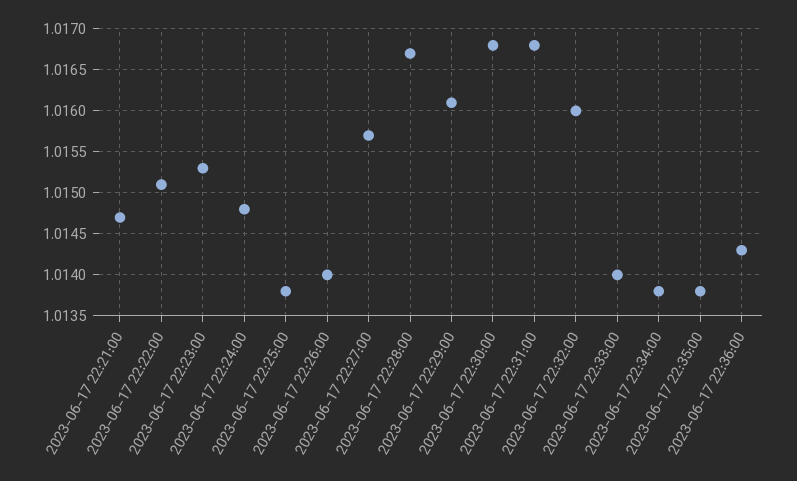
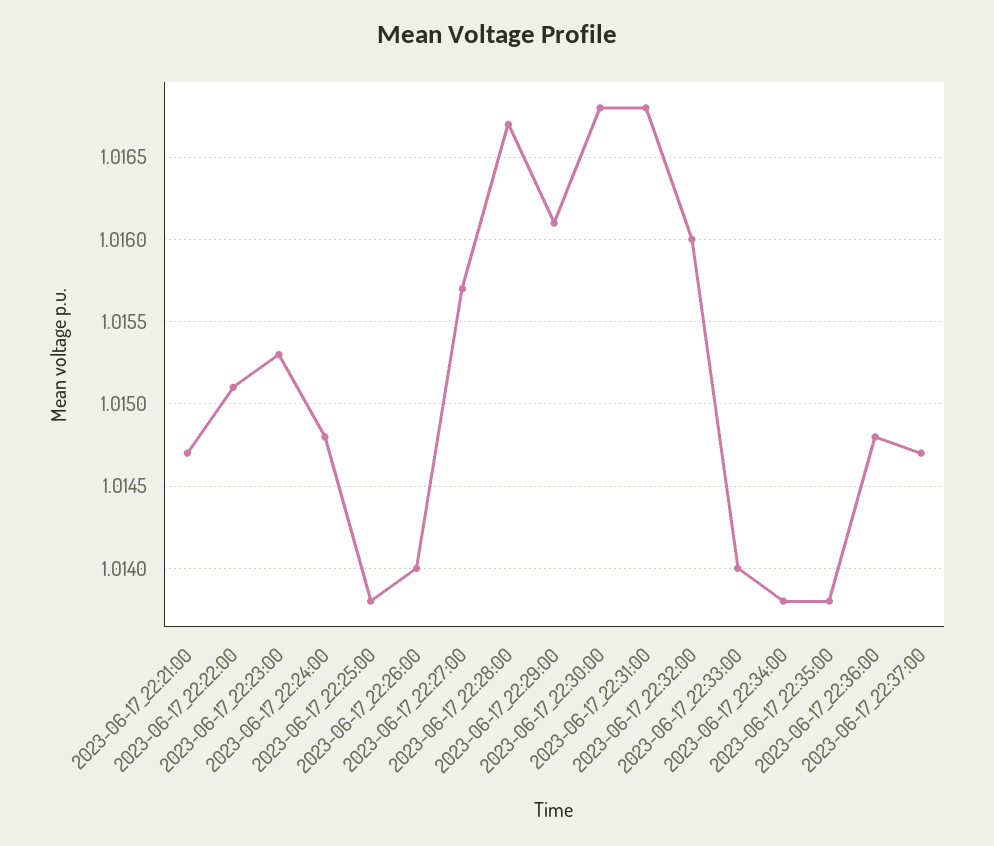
2023-06-17 22:36:00: 1.0143 -> 1.0148
2023-06-17_22:37:00: none -> 1.0147

